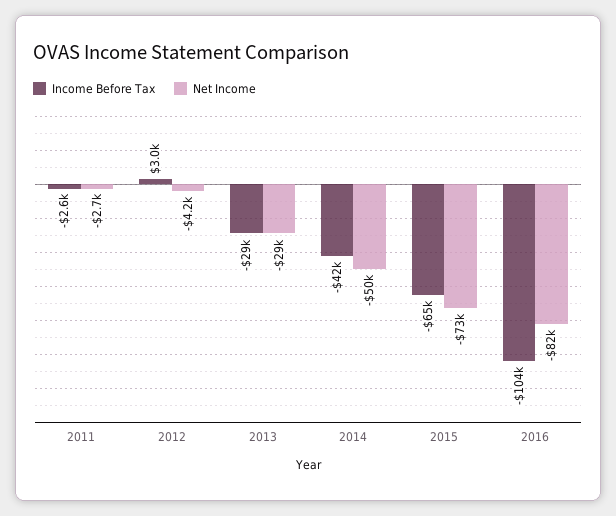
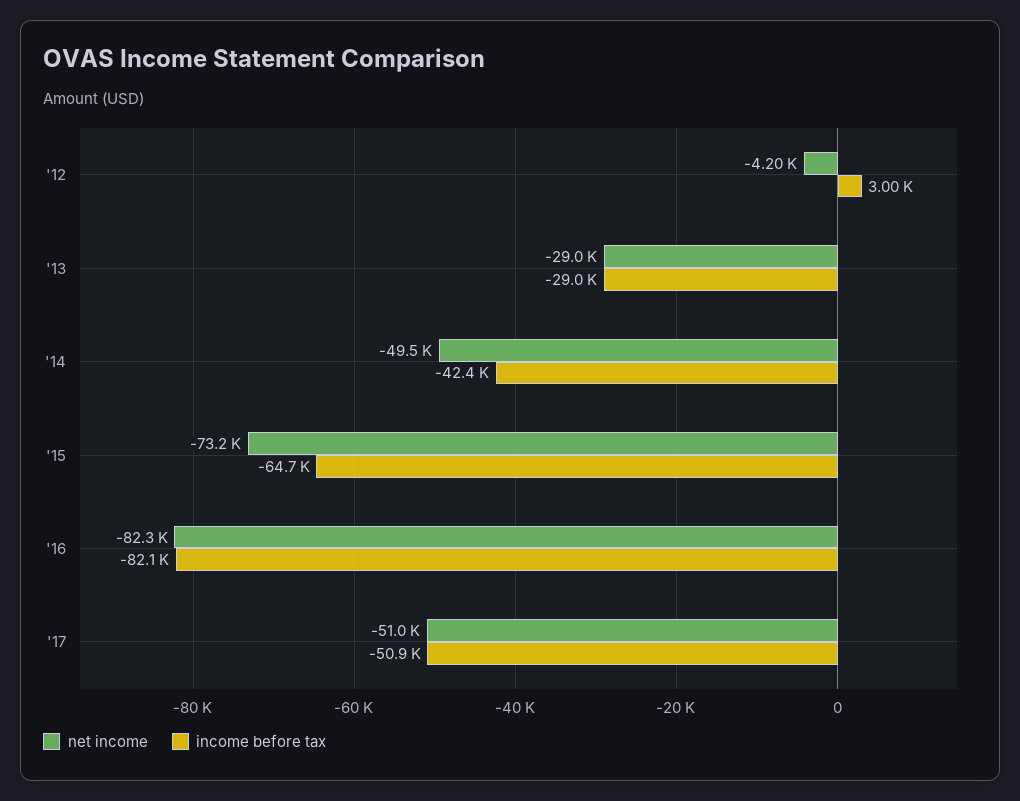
Income Before Tax, 2011: -2600 -> none
Net Income, 2011: -2700 -> none
Income Before Tax, 2016: -104000 -> -82100
Net Income, '17: none -> -51000
Income Before Tax, '17: none -> -50900

